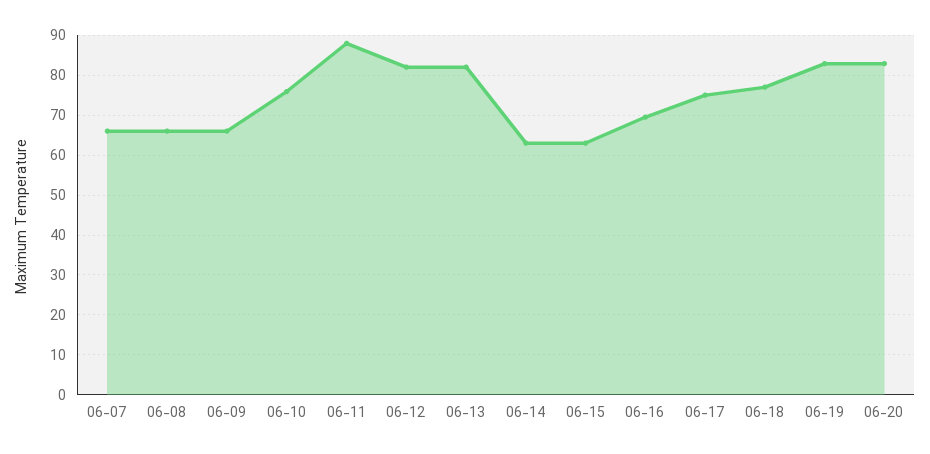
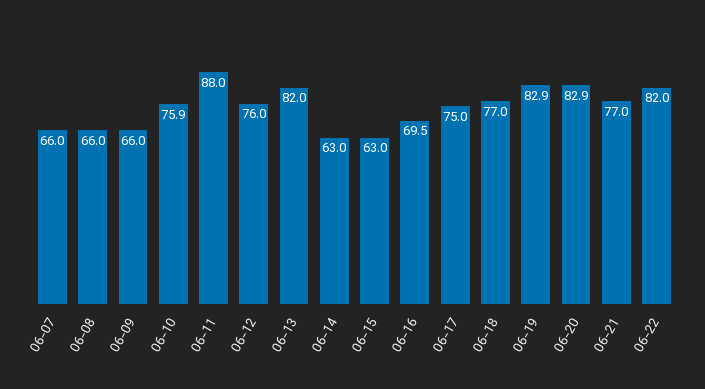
06-12: 82 -> 76
06-21: none -> 77
06-22: none -> 82

